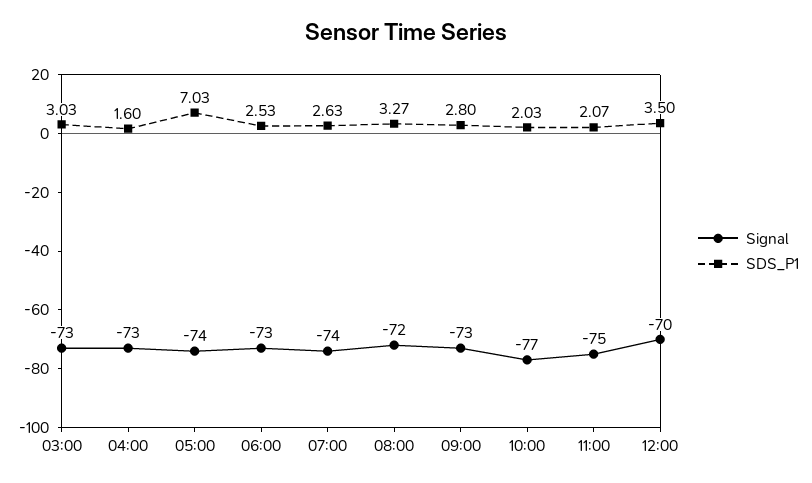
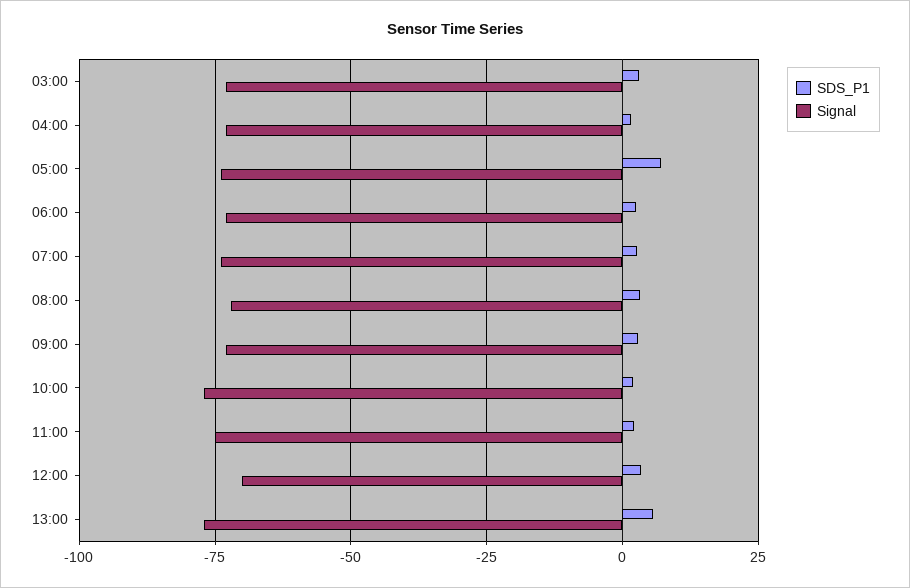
SDS_P1, 13:00: none -> 5
Signal, 13:00: none -> -77.5

